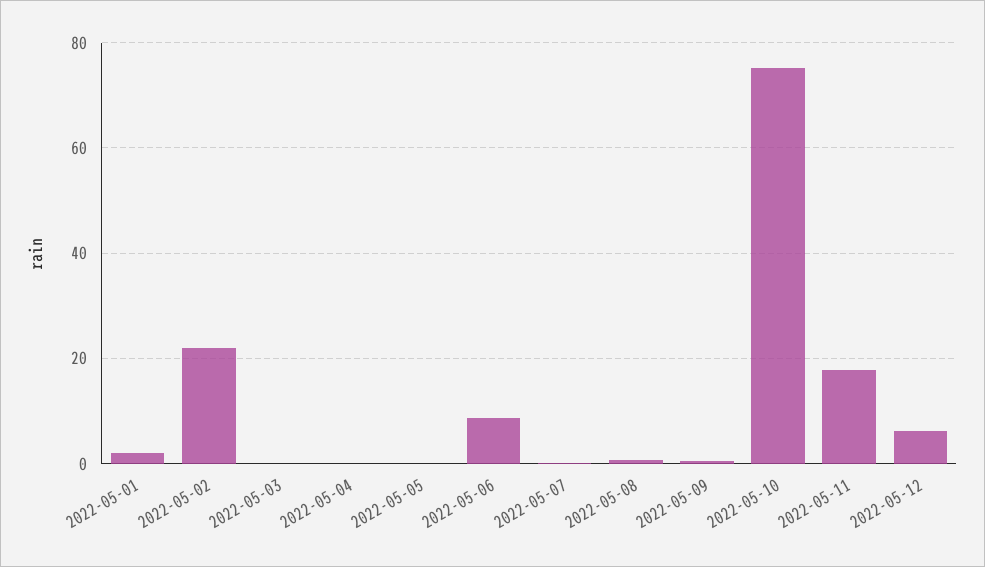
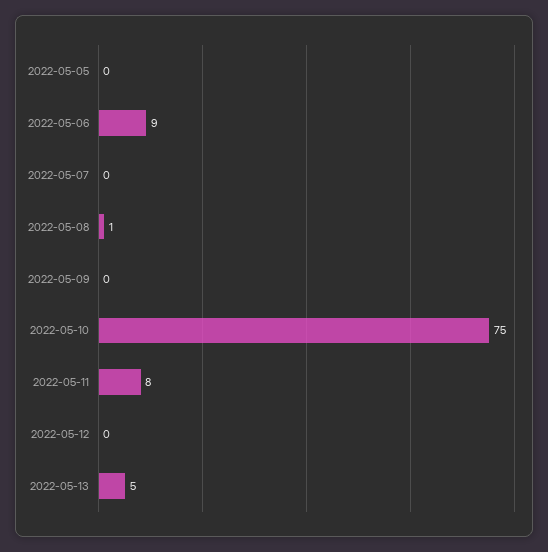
2022-05-01: 2 -> none
2022-05-02: 22 -> none
2022-05-03: 0 -> none
2022-05-04: 0 -> none
2022-05-11: 18 -> 8
2022-05-12: 6 -> 0
2022-05-13: none -> 5

